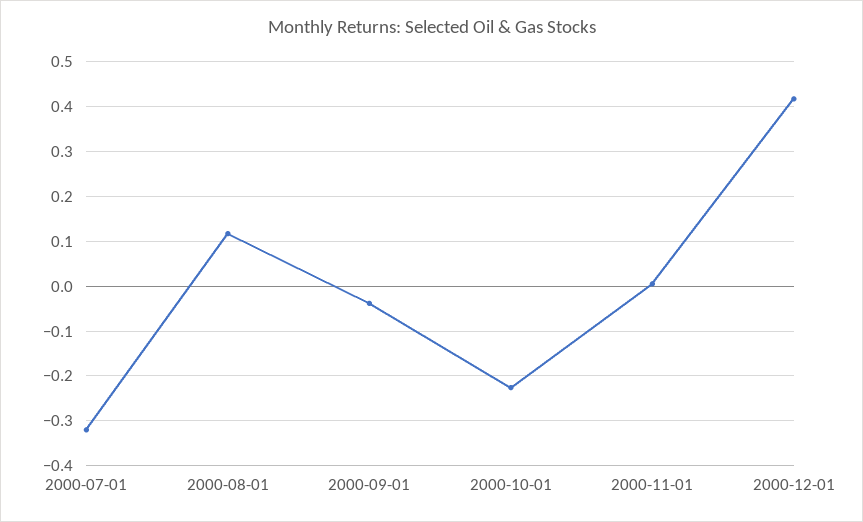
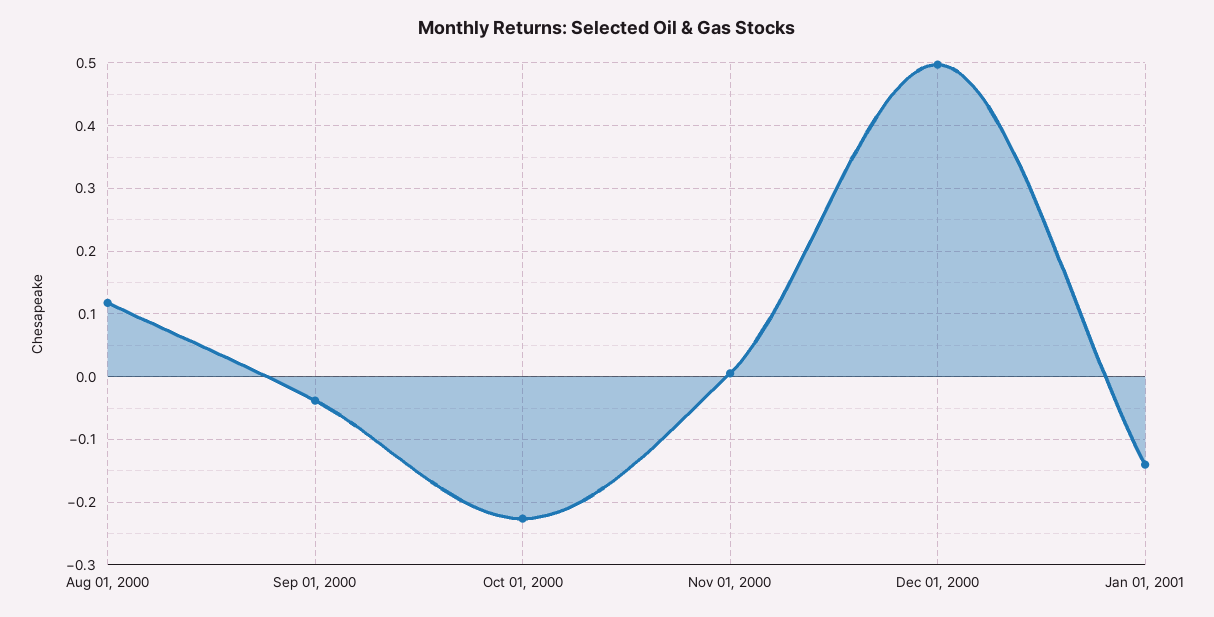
2000-07-01: -0.32 -> none
2000-12-01: 0.42 -> 0.5
Jan 01, 2001: none -> -0.14

